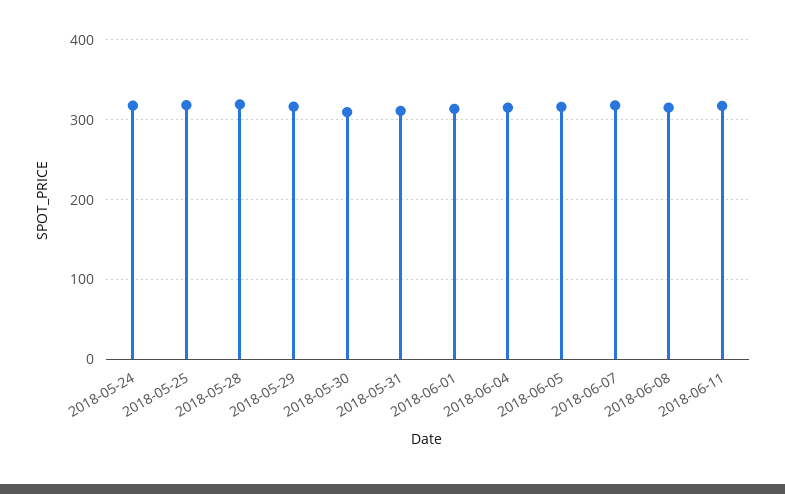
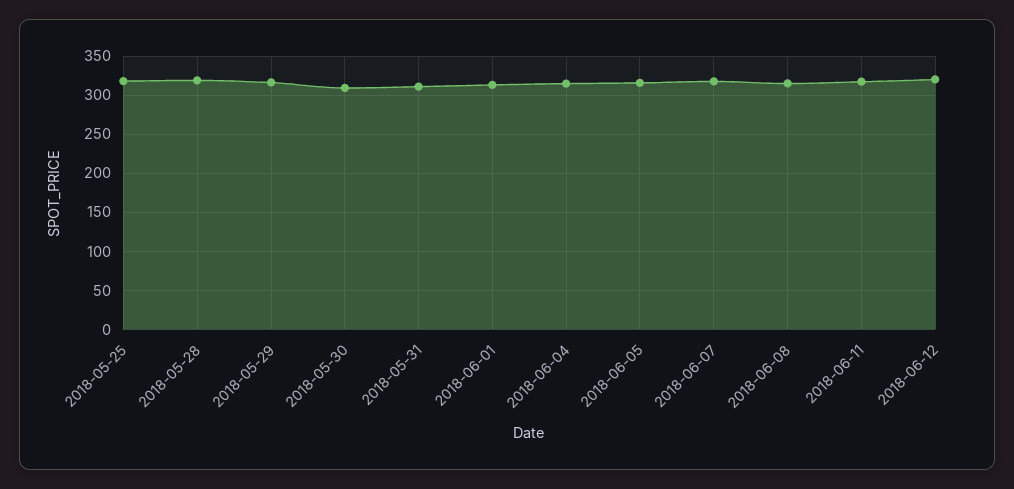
2018-05-24: 320 -> none
2018-06-12: none -> 320

